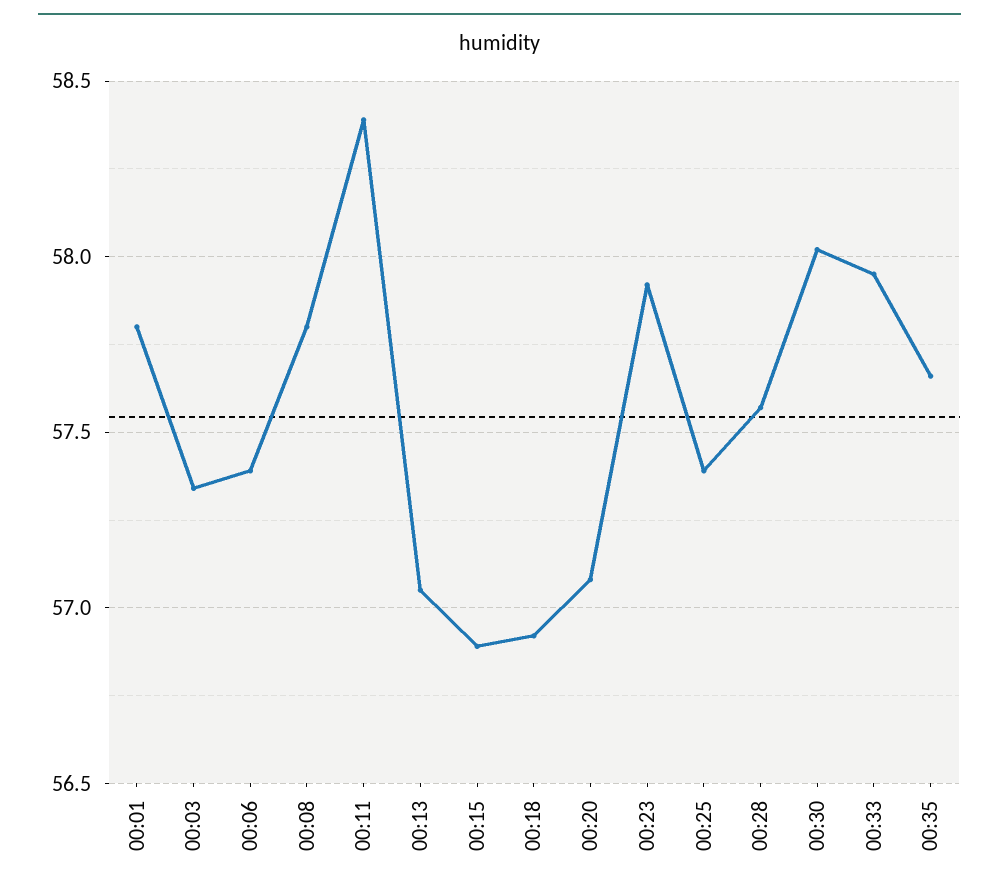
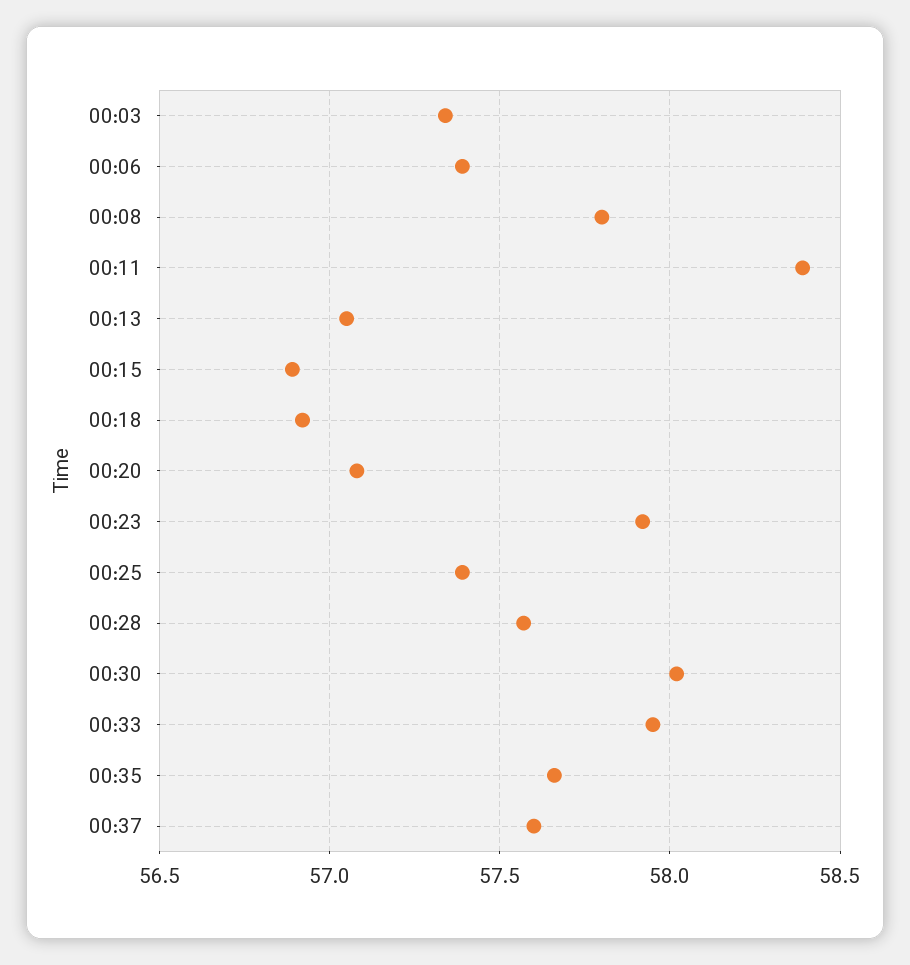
00:01: 57.8 -> none
00:37: none -> 57.6

